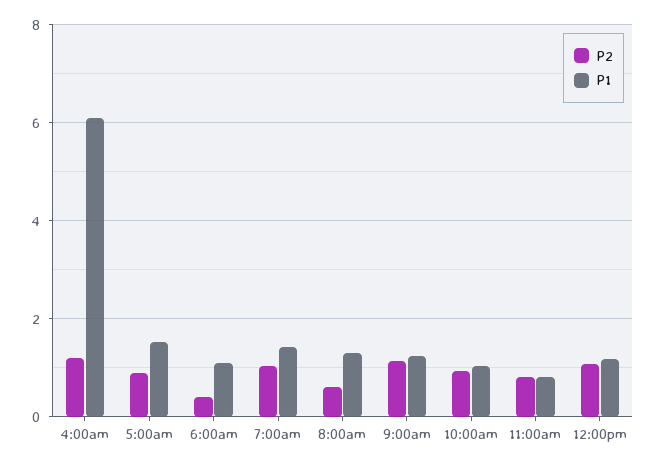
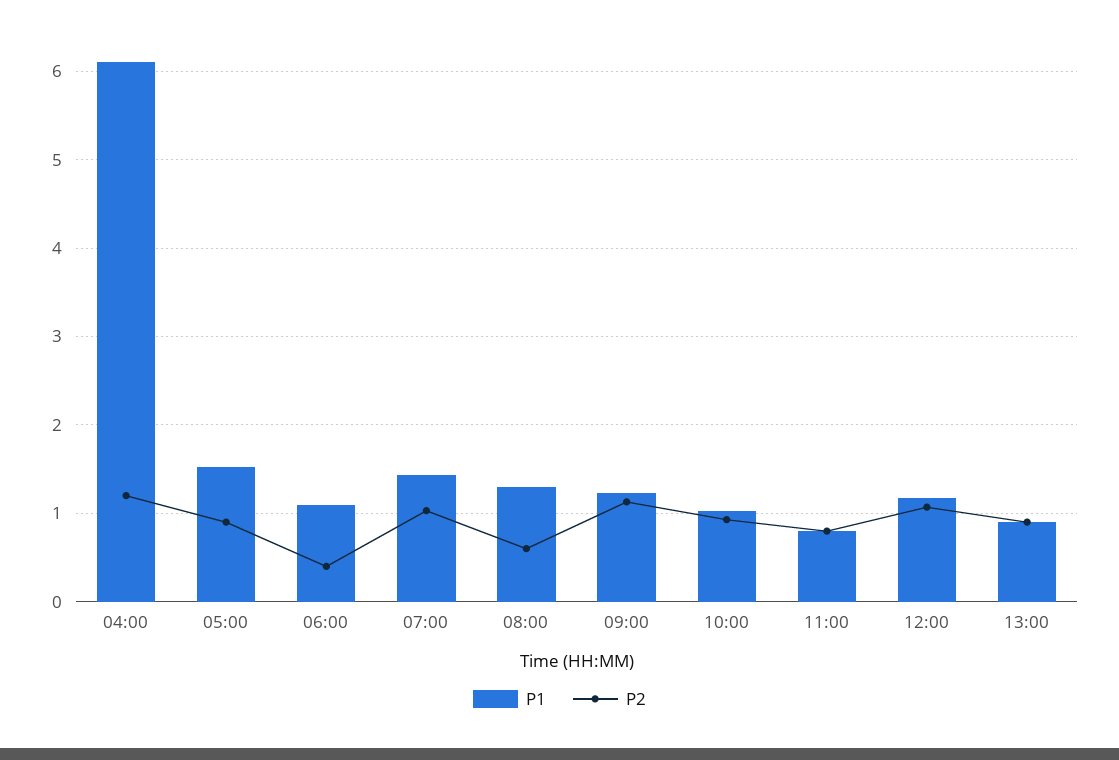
P1, 13:00: none -> 0.9
P2, 13:00: none -> 0.9

